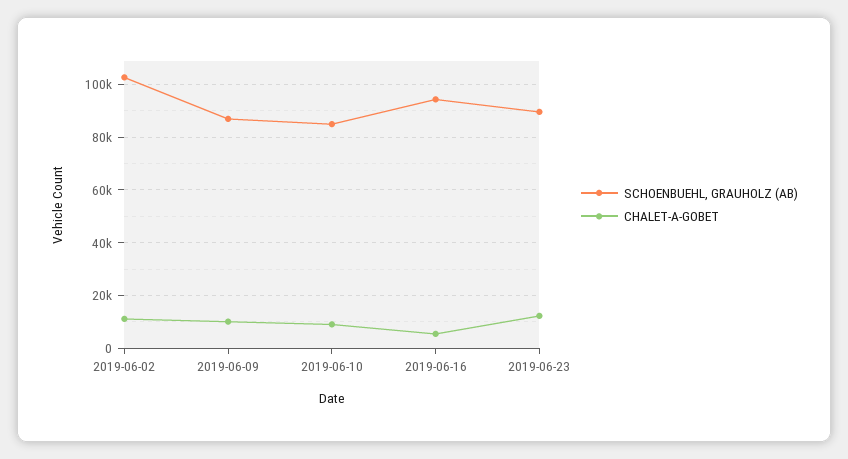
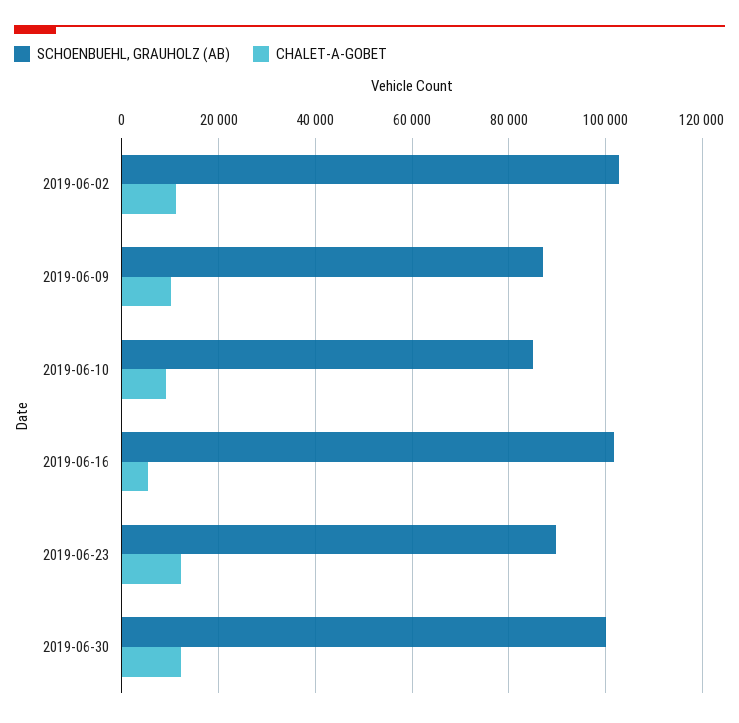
SCHOENBUEHL, GRAUHOLZ (AB), 2019-06-16: 95000 -> 102000
SCHOENBUEHL, GRAUHOLZ (AB), 2019-06-30: none -> 100000
CHALET-A-GOBET, 2019-06-30: none -> 12000

